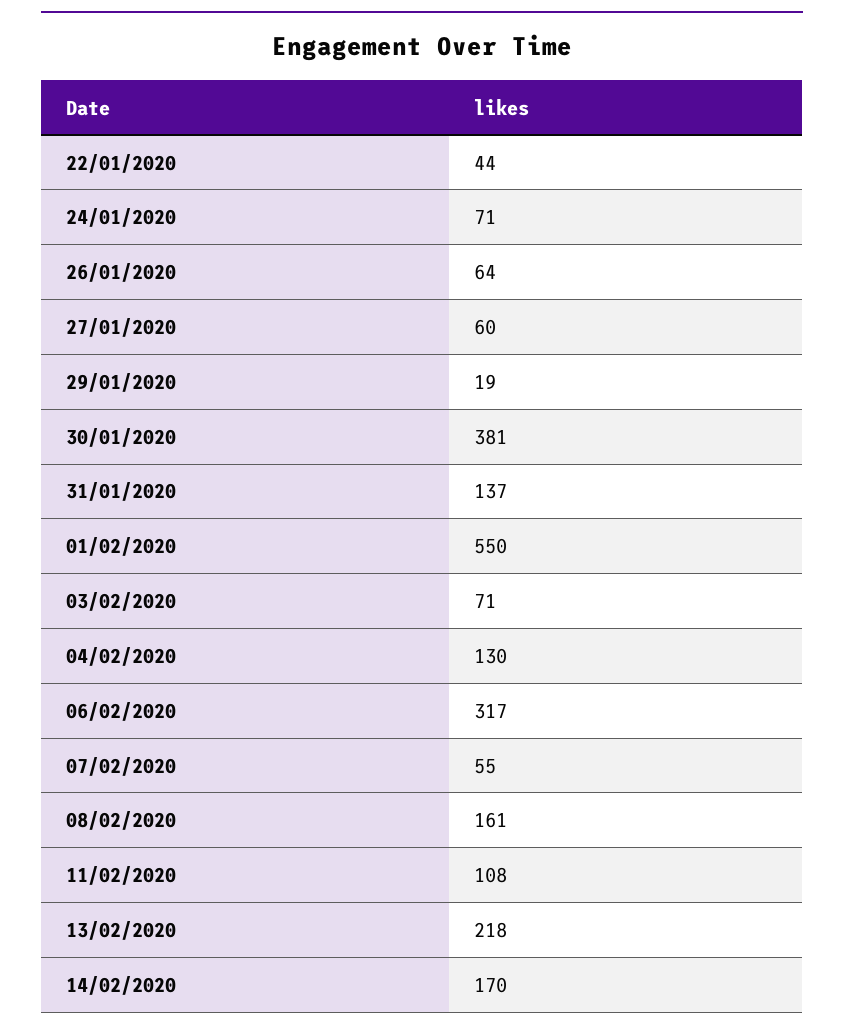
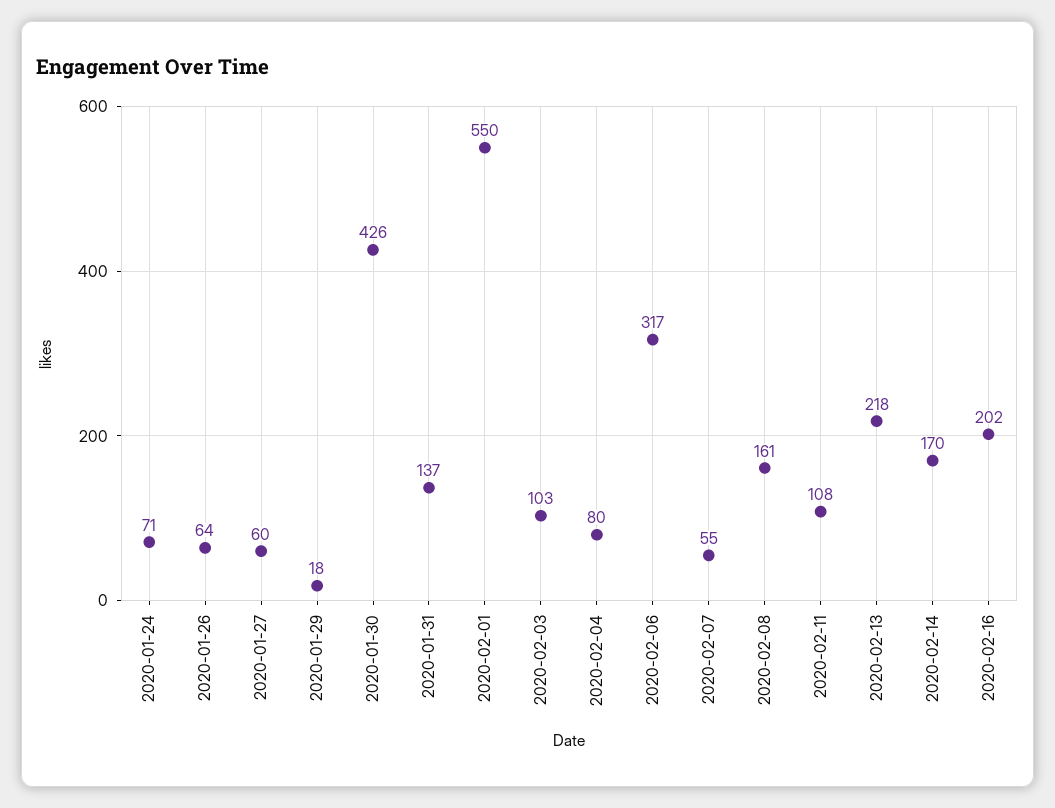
22/01/2020: 44 -> none
29/01/2020: 19 -> 18
30/01/2020: 381 -> 426
03/02/2020: 71 -> 103
04/02/2020: 130 -> 80
2020-02-16: none -> 202

